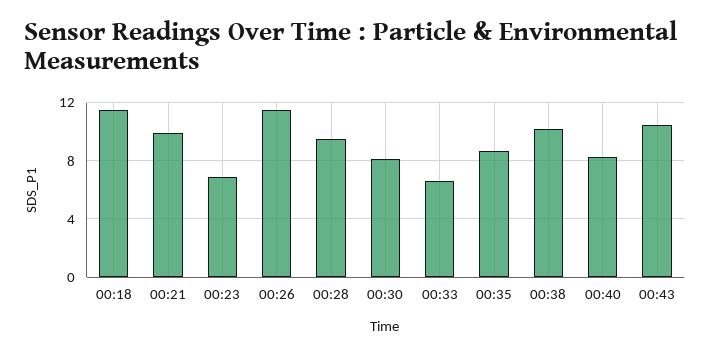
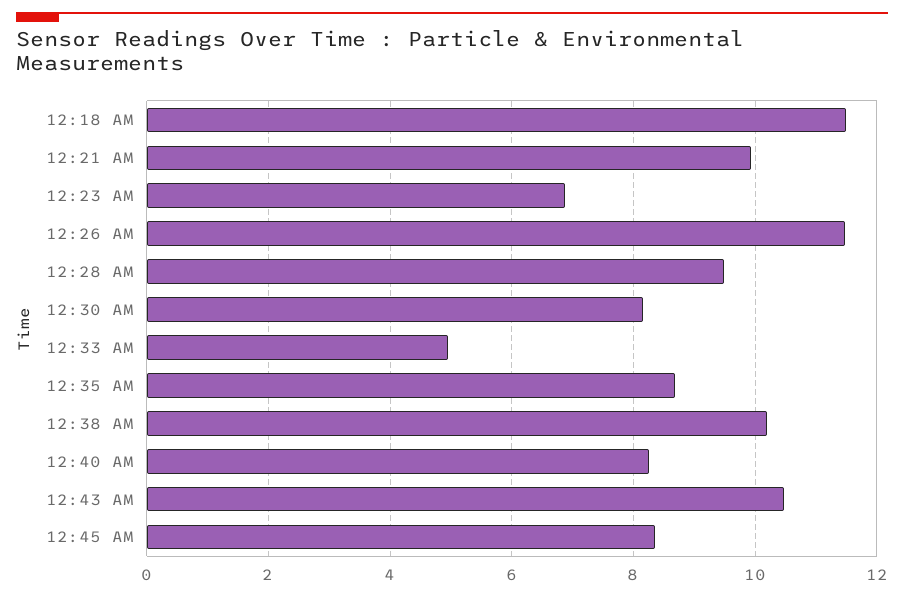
00:33: 6.5 -> 5
12:45 AM: none -> 8.4

